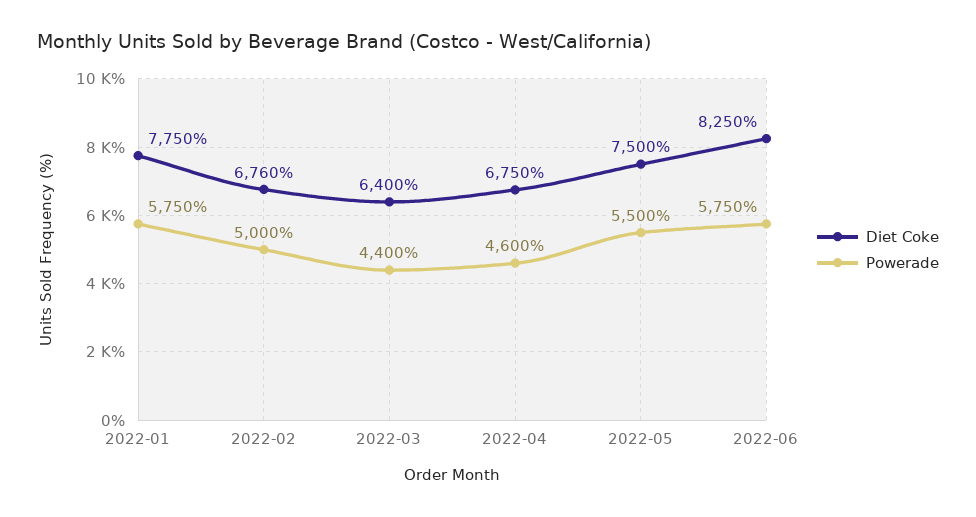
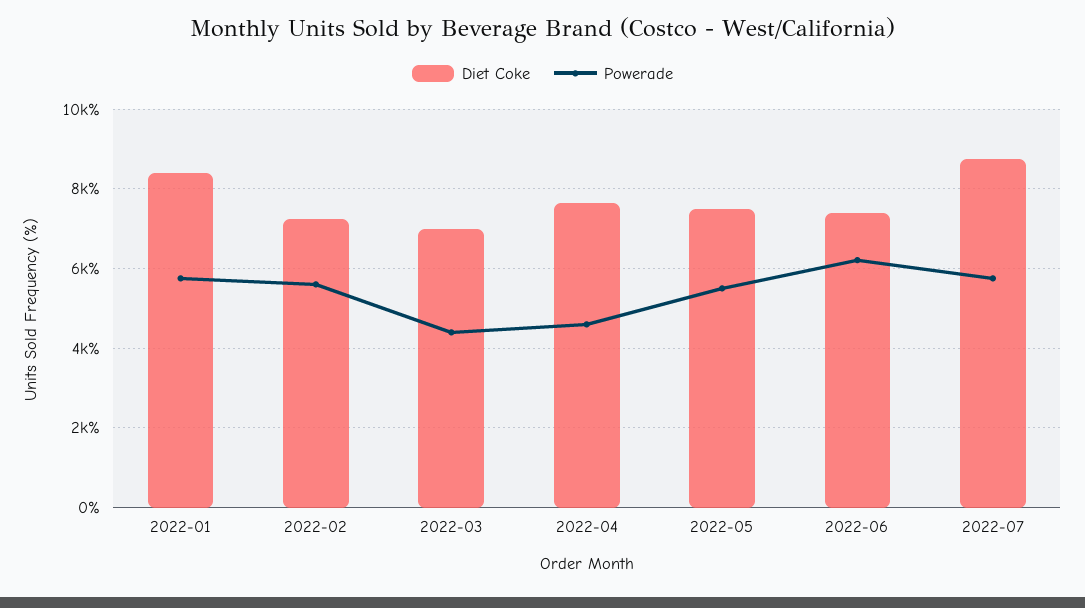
Diet Coke, 2022-01: 7750 -> 8400
Diet Coke, 2022-02: 6760 -> 7200
Powerade, 2022-02: 5000 -> 5600
Diet Coke, 2022-03: 6400 -> 7000
Diet Coke, 2022-04: 6750 -> 7600
Diet Coke, 2022-06: 8250 -> 7400
Powerade, 2022-06: 5750 -> 6200
Diet Coke, 2022-07: none -> 8800
Powerade, 2022-07: none -> 5800

